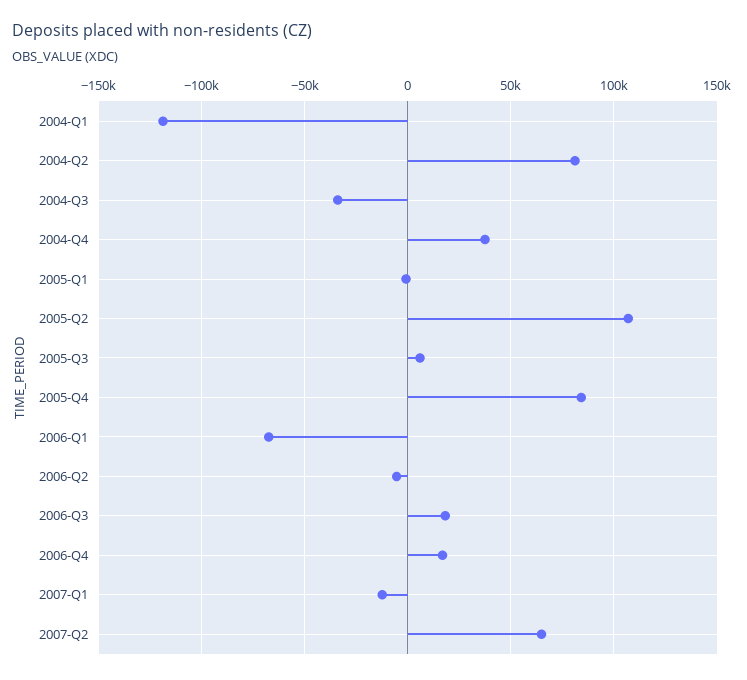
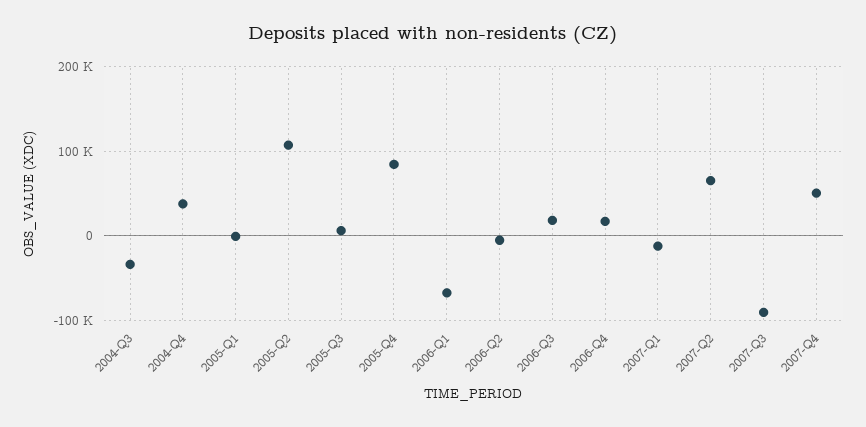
2004-Q1: -120000 -> none
2004-Q2: 80000 -> none
2007-Q3: none -> -90000
2007-Q4: none -> 50000

